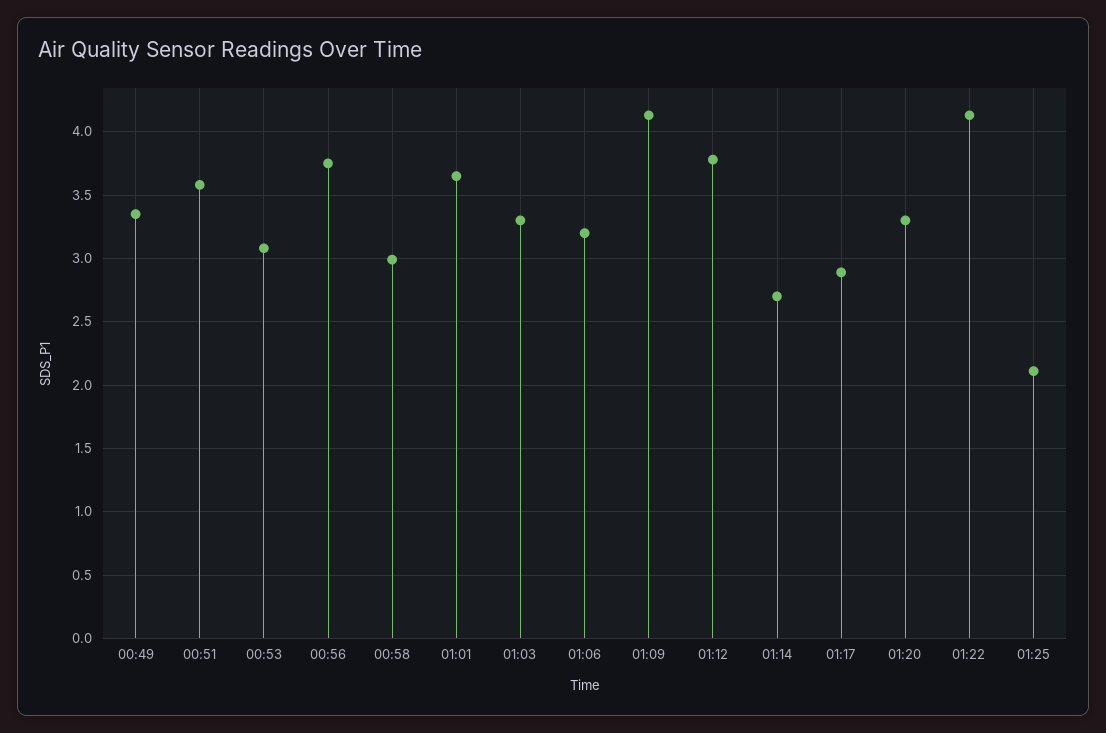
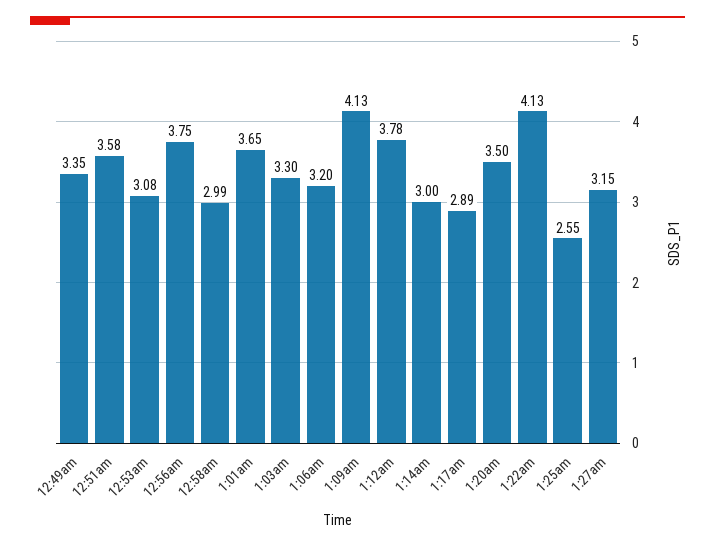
01:14: 2.7 -> 3
01:20: 3.3 -> 3.5
01:25: 2.1 -> 2.55
1:27am: none -> 3.15

